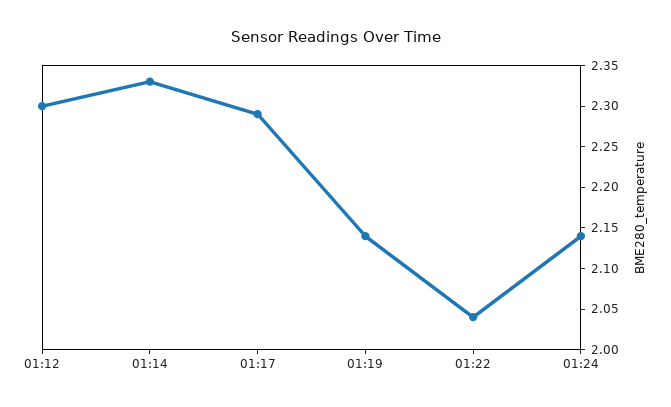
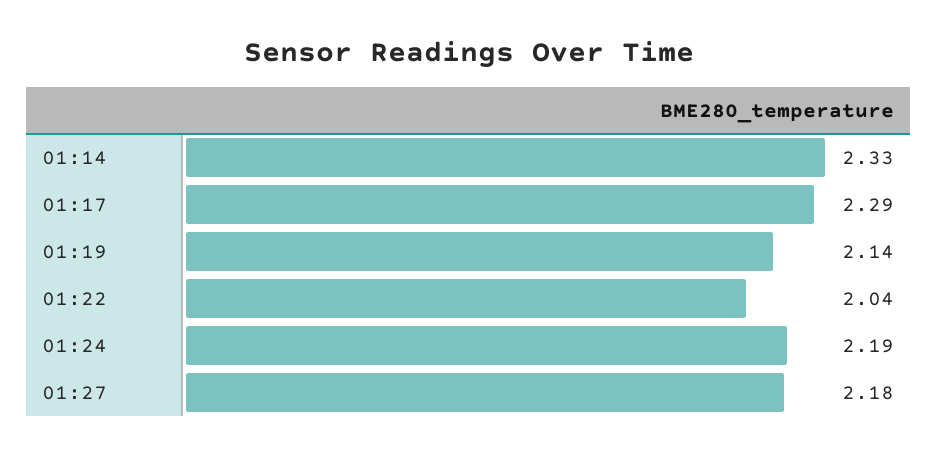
01:12: 2.3 -> none
01:24: 2.14 -> 2.19
01:27: none -> 2.18

